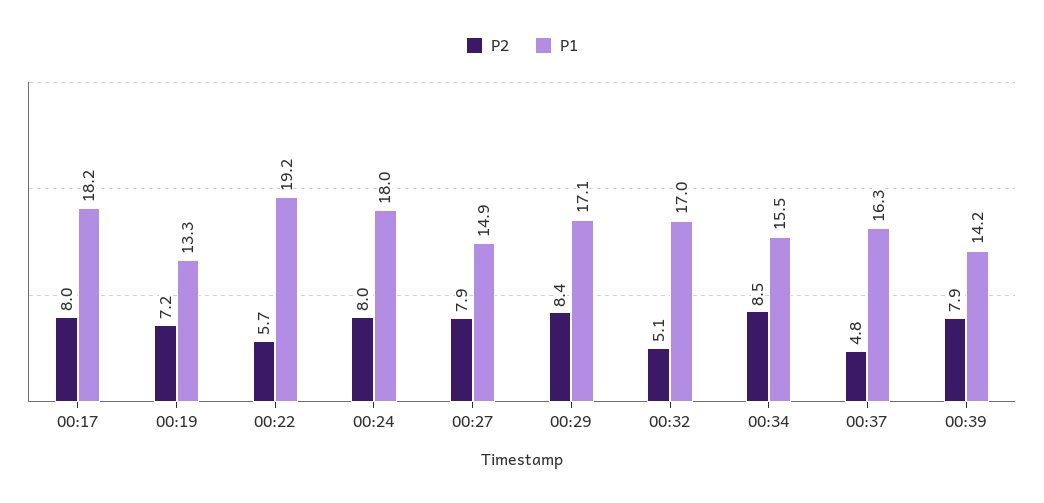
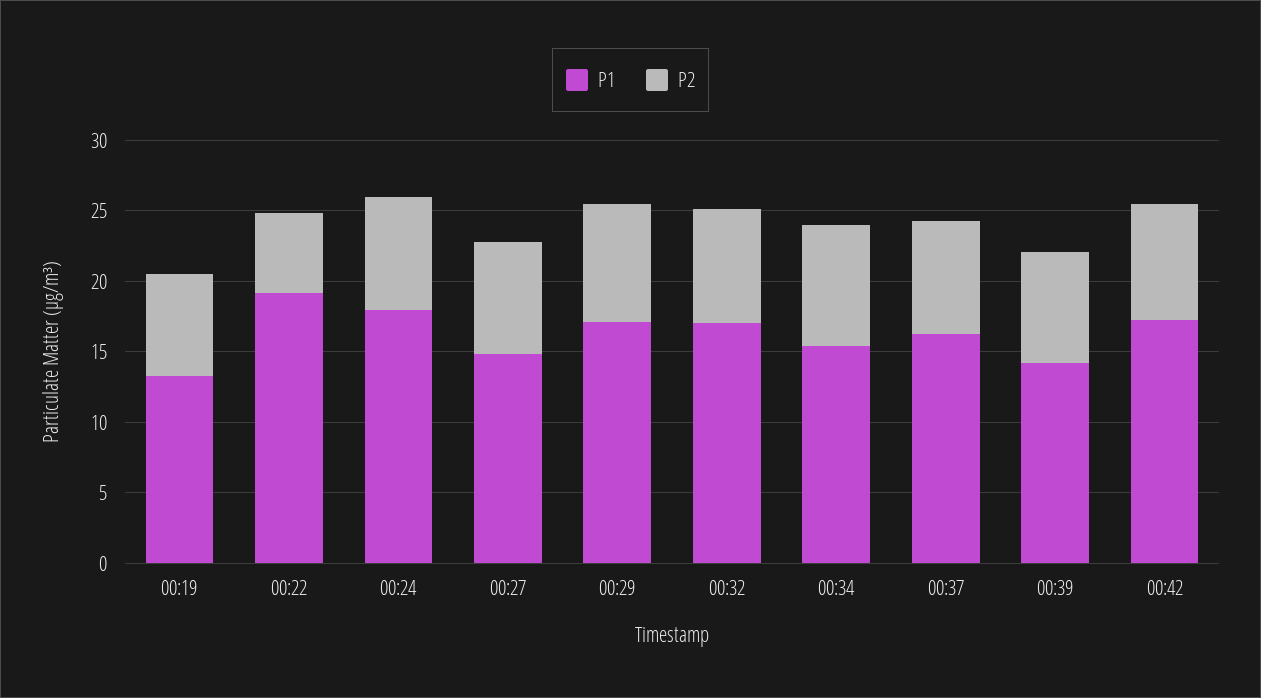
P2, 00:17: 8 -> none
P1, 00:17: 18.2 -> none
P2, 00:32: 5.1 -> 8
P2, 00:37: 4.8 -> 8
P1, 00:42: none -> 17
P2, 00:42: none -> 8

